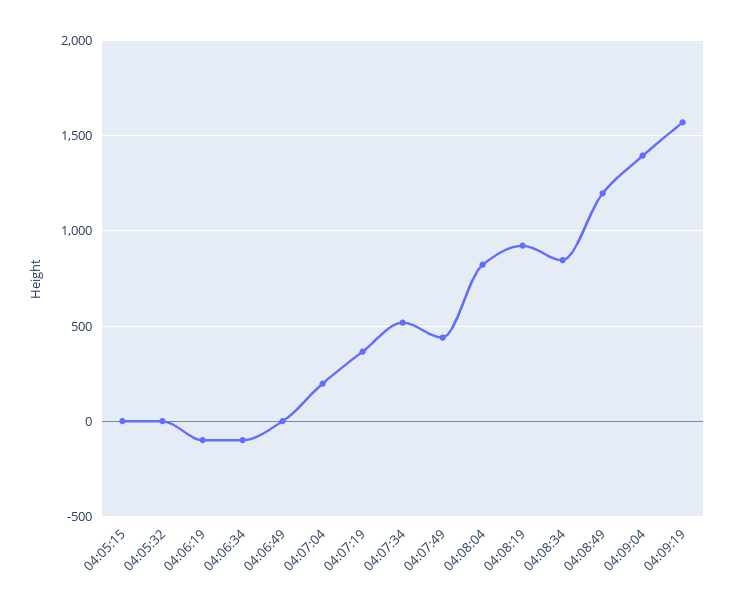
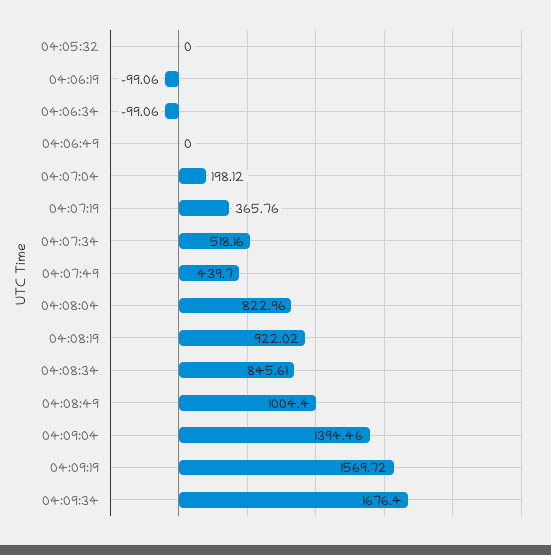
04:05:15: 0 -> none
04:08:49: 1200 -> 1004.4
04:09:34: none -> 1676.4

